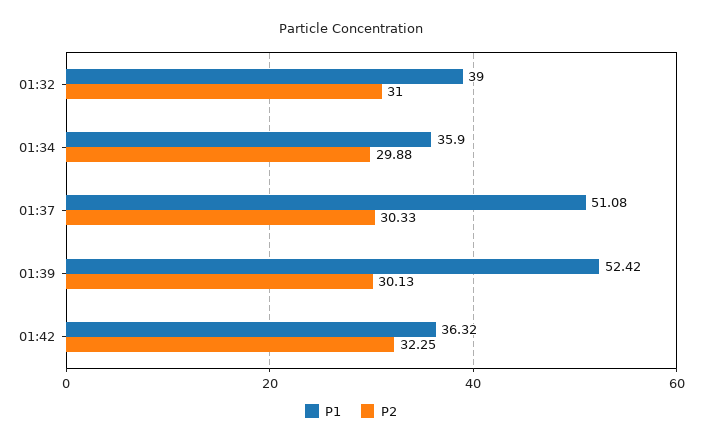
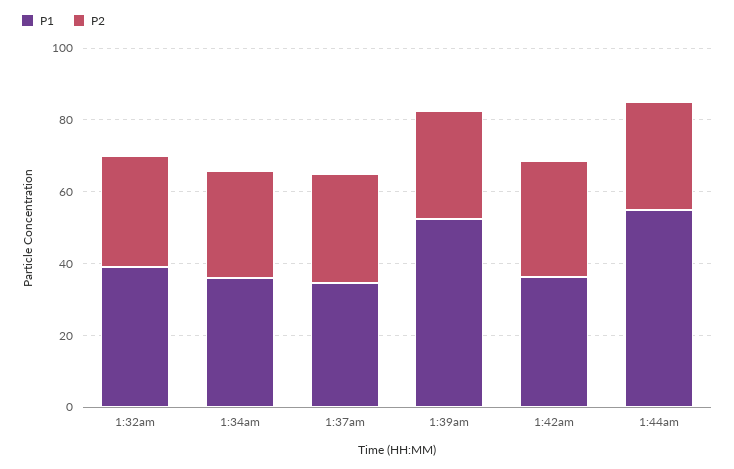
P1, 01:37: 51.08 -> 35
P1, 1:44am: none -> 55
P2, 1:44am: none -> 30

